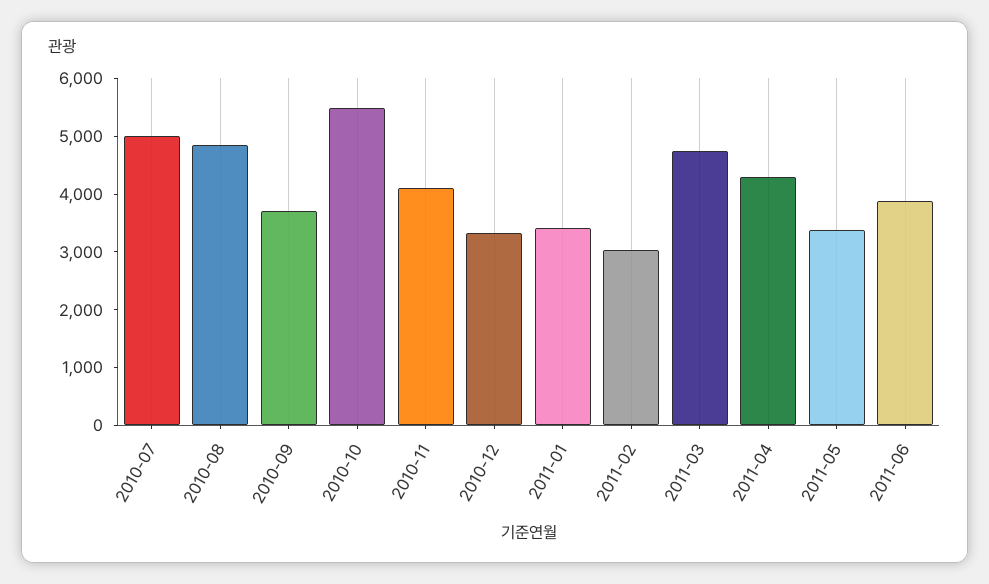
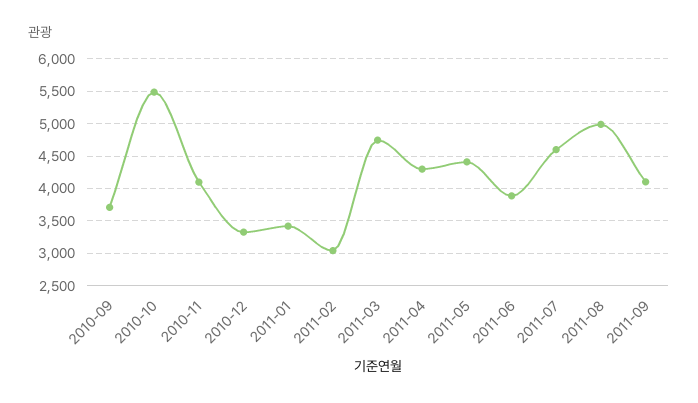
2010-07: 5000 -> none
2010-08: 4800 -> none
2011-05: 3400 -> 4400
2011-07: none -> 4600
2011-08: none -> 5000
2011-09: none -> 4100

